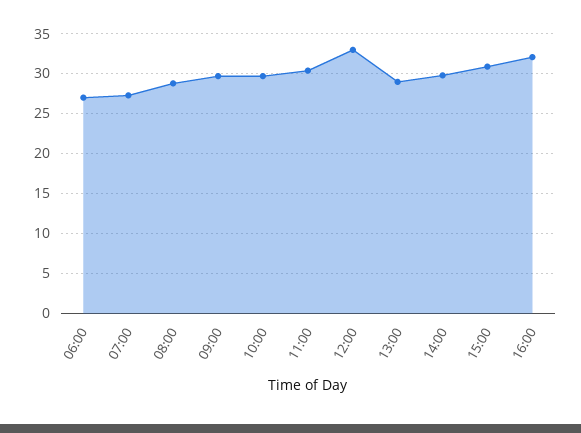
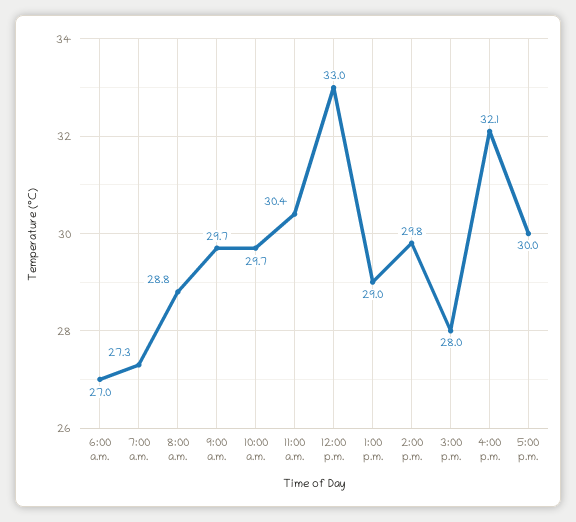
15:00: 31 -> 28
5:00 p.m.: none -> 30

